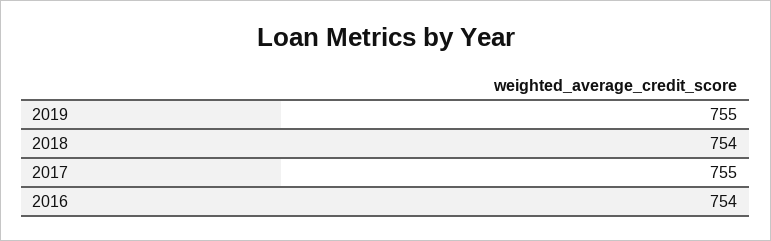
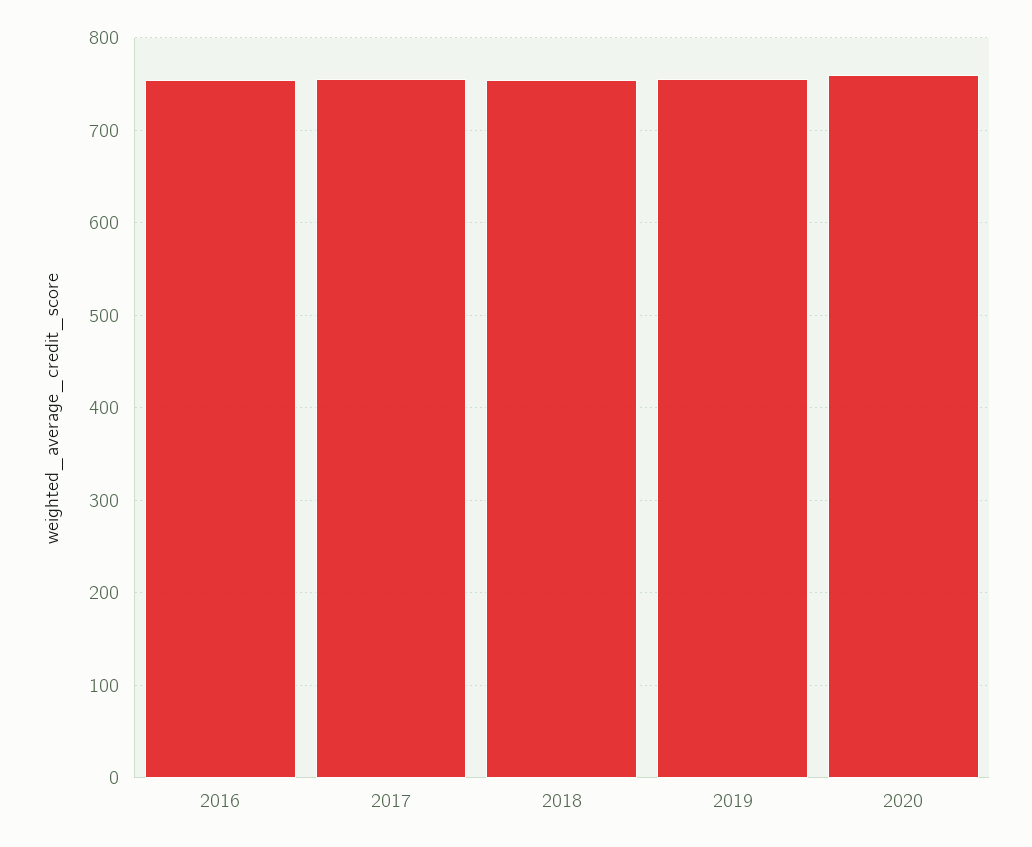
2020: none -> 760

